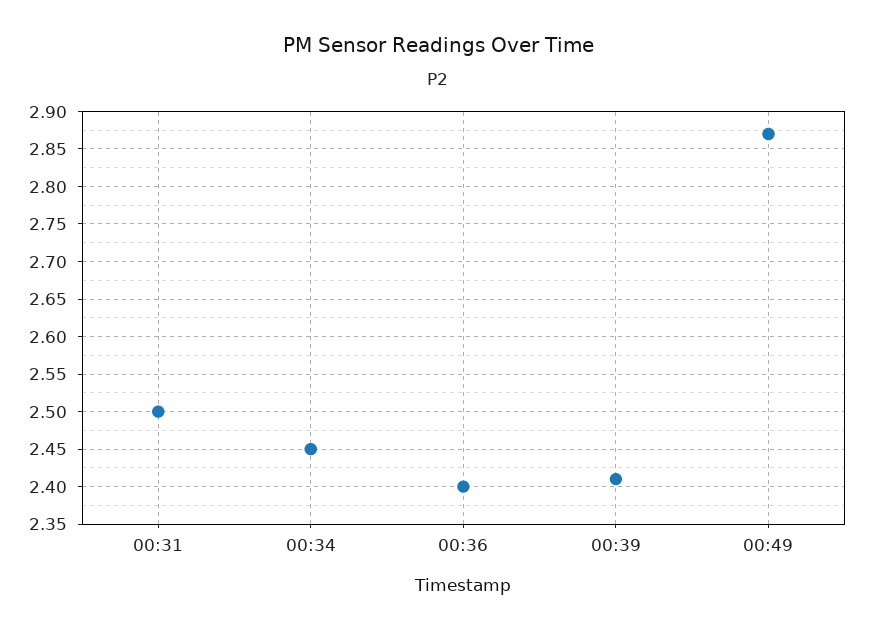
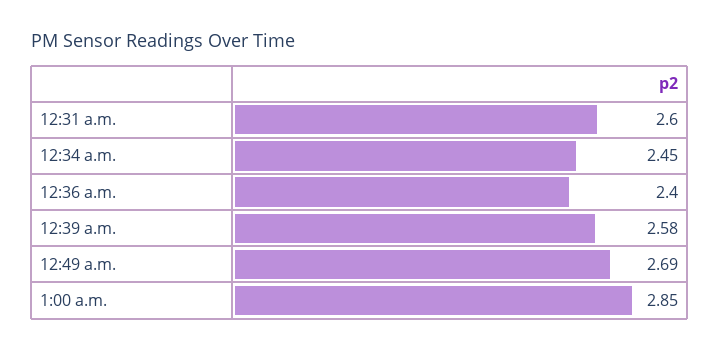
00:31: 2.5 -> 2.6
00:39: 2.41 -> 2.58
00:49: 2.87 -> 2.69
1:00 a.m.: none -> 2.85

